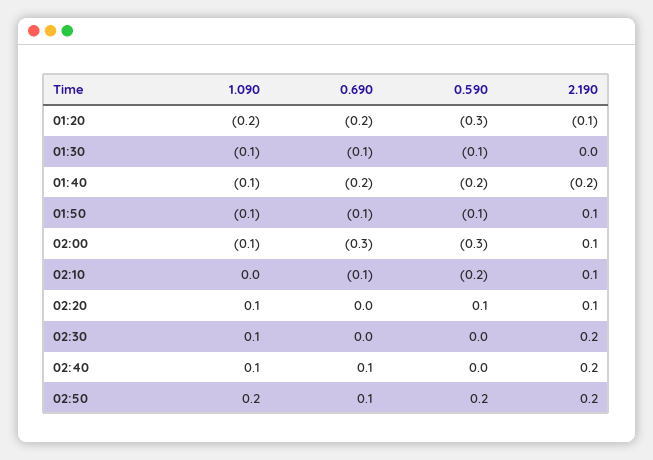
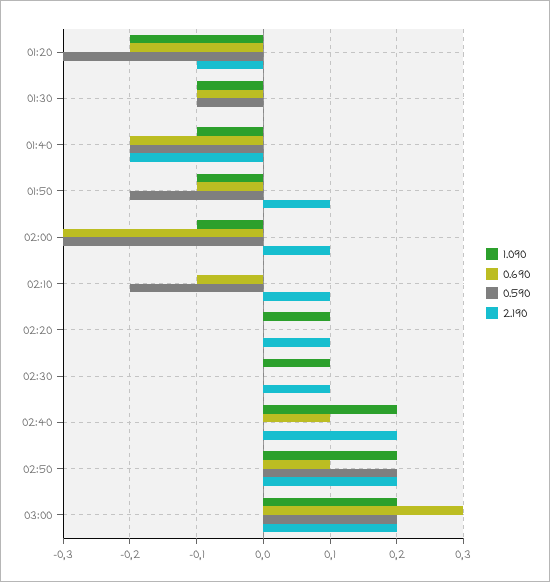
0.590, 01:50: -0.1 -> -0.2
0.590, 02:20: 0.1 -> 0
2.190, 02:30: 0.2 -> 0.1
1.090, 02:40: 0.1 -> 0.2
1.090, 03:00: none -> 0.2
0.690, 03:00: none -> 0.3
0.590, 03:00: none -> 0.2
2.190, 03:00: none -> 0.2

